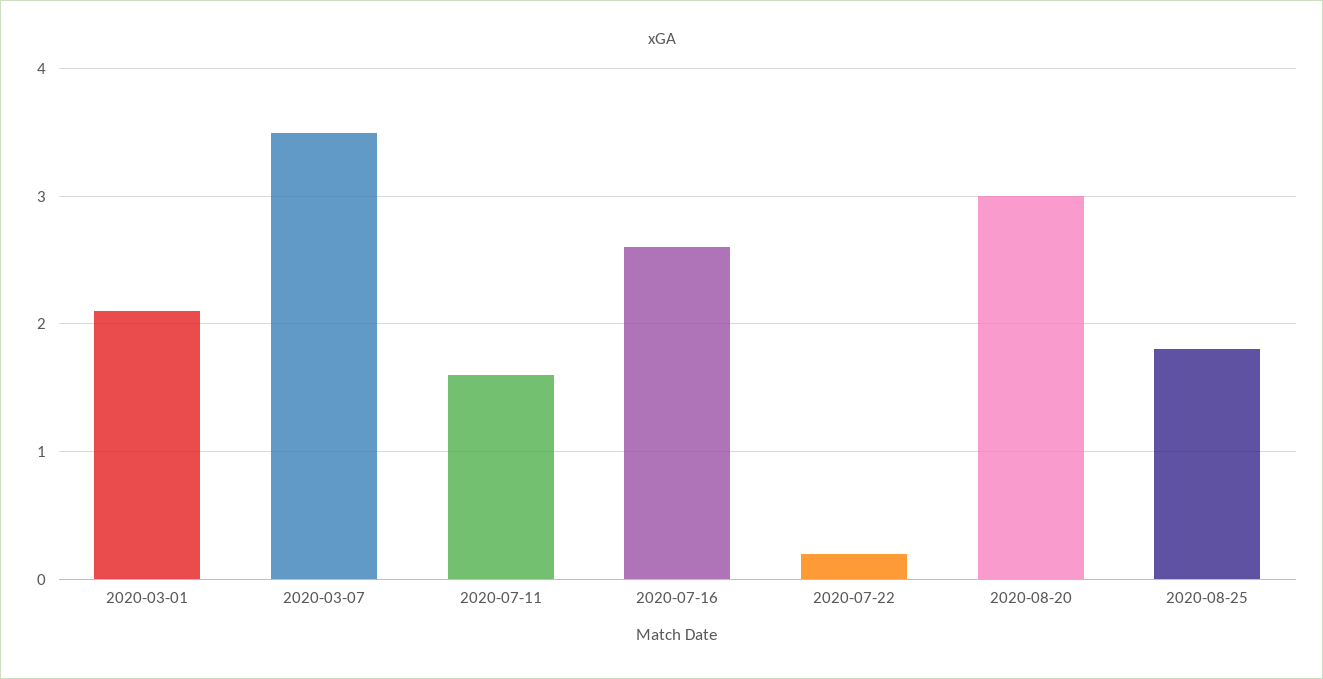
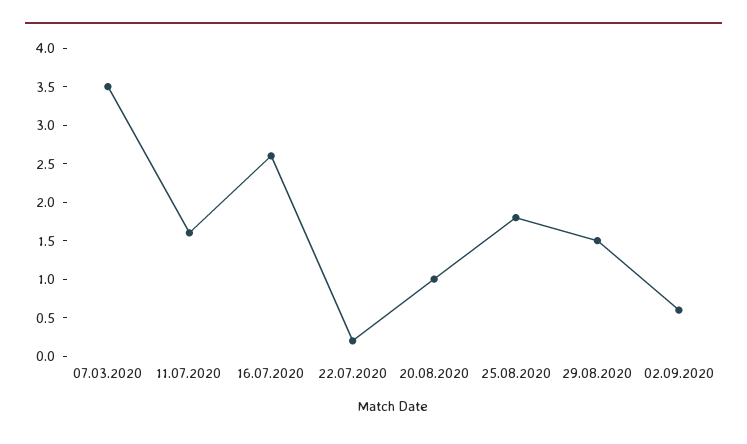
2020-03-01: 2.1 -> none
2020-08-20: 3 -> 1
29.08.2020: none -> 1.5
02.09.2020: none -> 0.5

